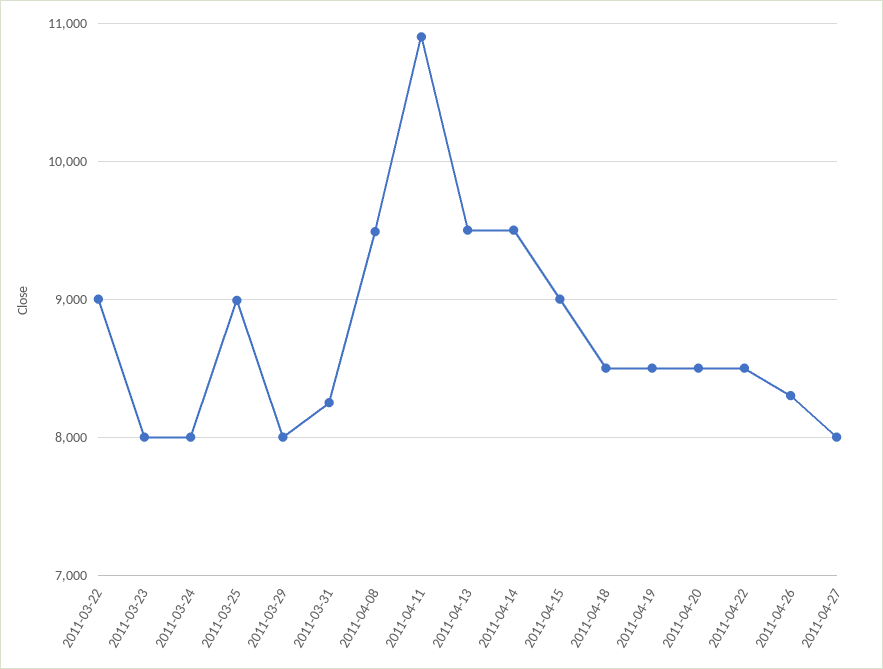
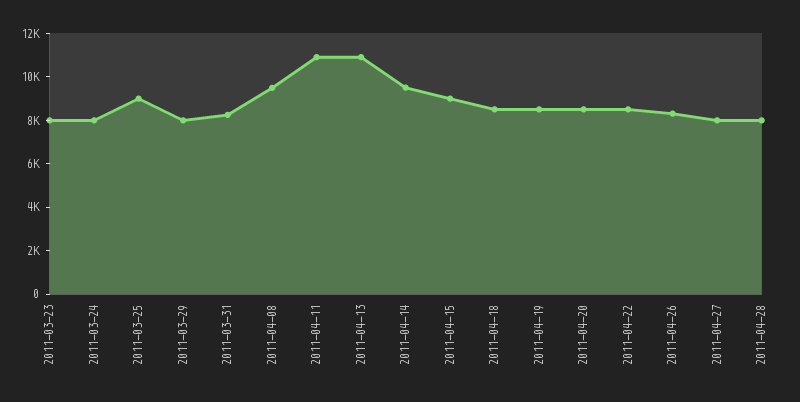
2011-03-22: 9000 -> none
2011-04-13: 9500 -> 11000
2011-04-28: none -> 8000

